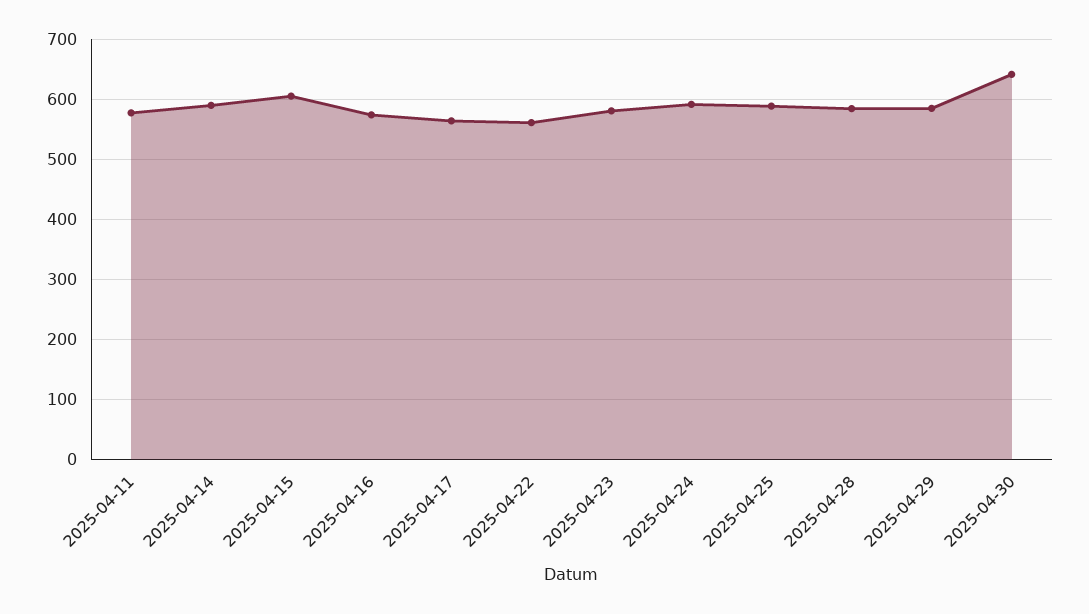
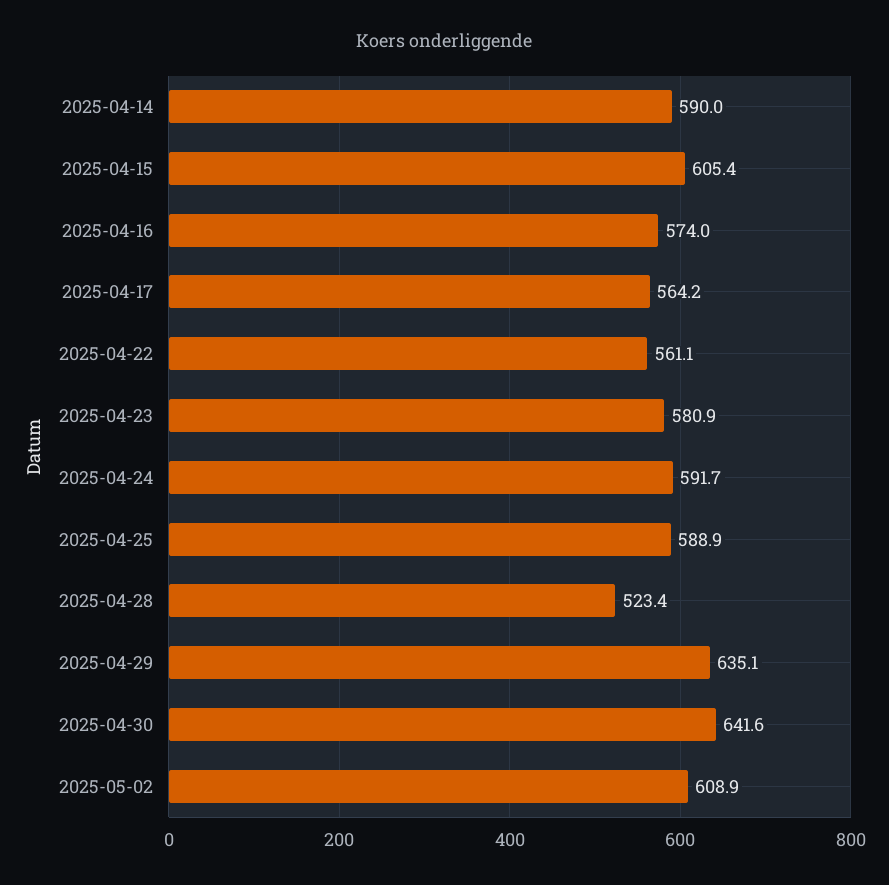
2025-04-11: 580 -> none
2025-04-28: 580 -> 523.4
2025-04-29: 580 -> 635.1
2025-05-02: none -> 608.9

